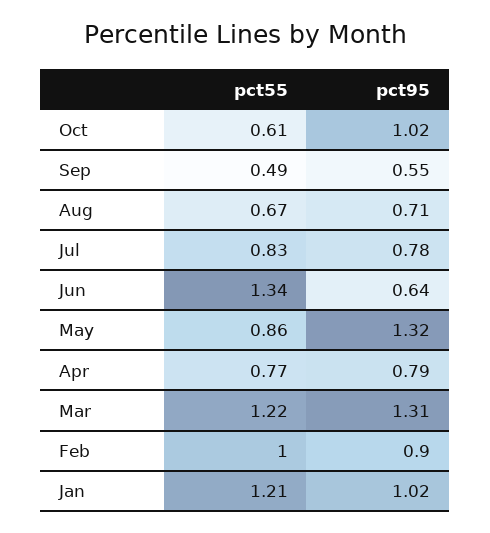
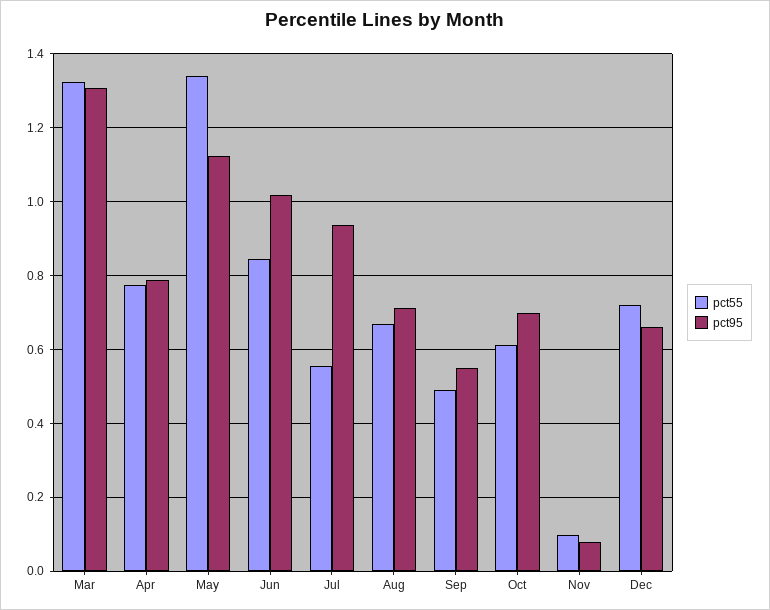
pct95, Oct: 1.02 -> 0.7
pct55, Jul: 0.83 -> 0.56
pct95, Jul: 0.78 -> 0.94
pct55, Jun: 1.34 -> 0.84
pct95, Jun: 0.64 -> 1.02
pct55, May: 0.86 -> 1.34
pct95, May: 1.32 -> 1.12
pct55, Mar: 1.22 -> 1.32
pct55, Feb: 1 -> none
pct95, Feb: 0.9 -> none
pct55, Jan: 1.21 -> none
pct95, Jan: 1.02 -> none
pct55, Nov: none -> 0.1
pct95, Nov: none -> 0.08
pct55, Dec: none -> 0.72
pct95, Dec: none -> 0.66

